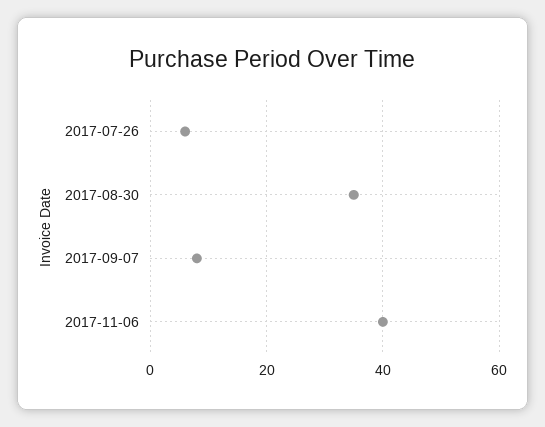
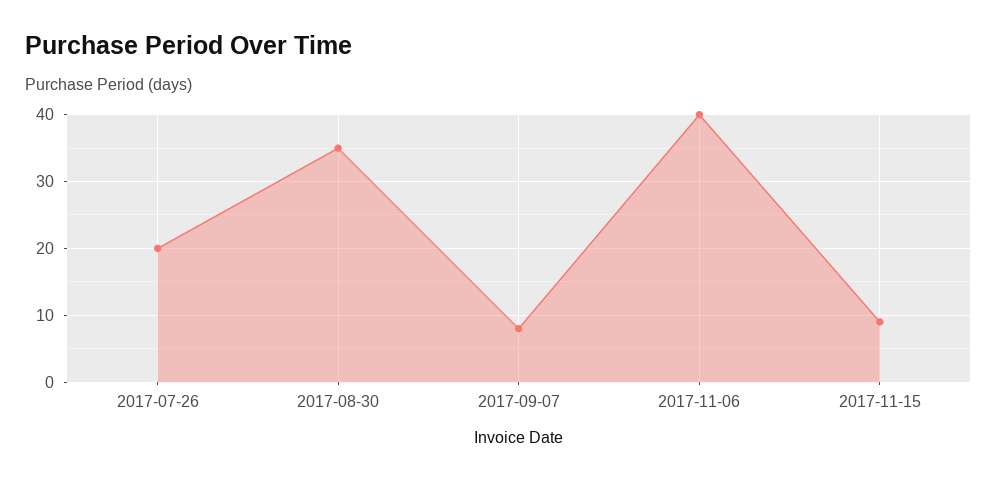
2017-07-26: 5 -> 20
2017-11-15: none -> 9

